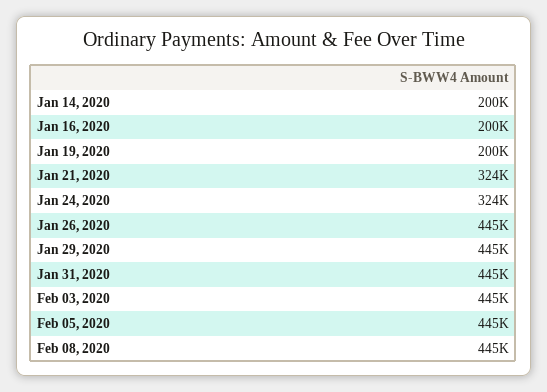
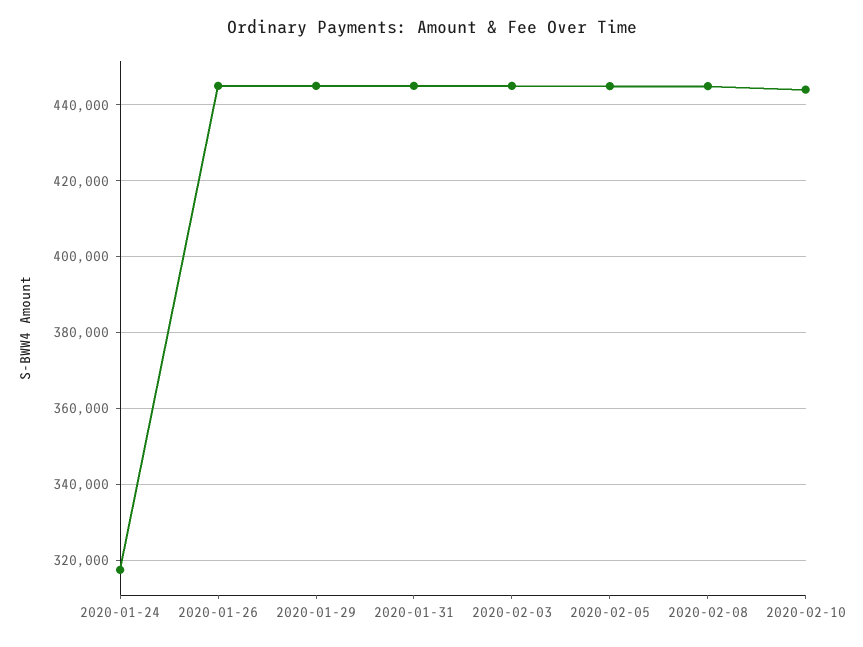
Jan 14, 2020: 200000 -> none
Jan 16, 2020: 200000 -> none
Jan 19, 2020: 200000 -> none
Jan 21, 2020: 324000 -> none
Jan 24, 2020: 324000 -> 318000
2020-02-10: none -> 444000

